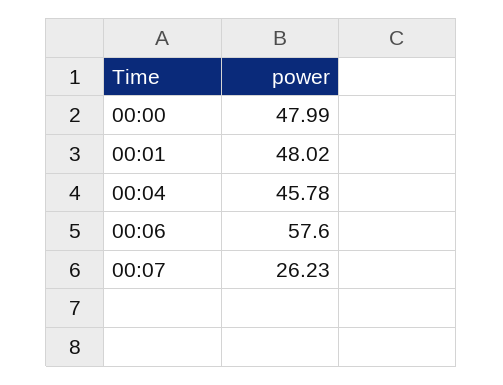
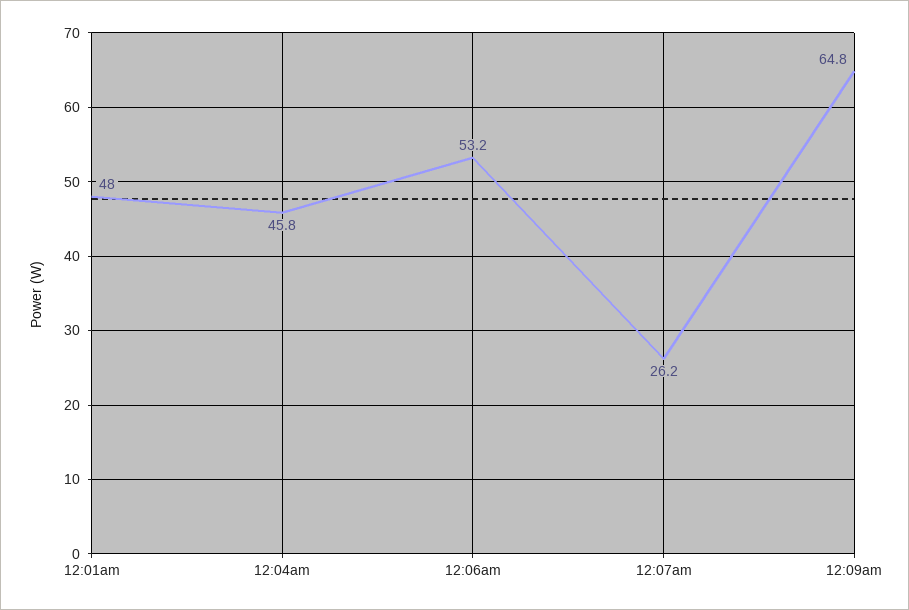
00:00: 47.99 -> none
00:06: 57.6 -> 53.2
12:09am: none -> 64.8

